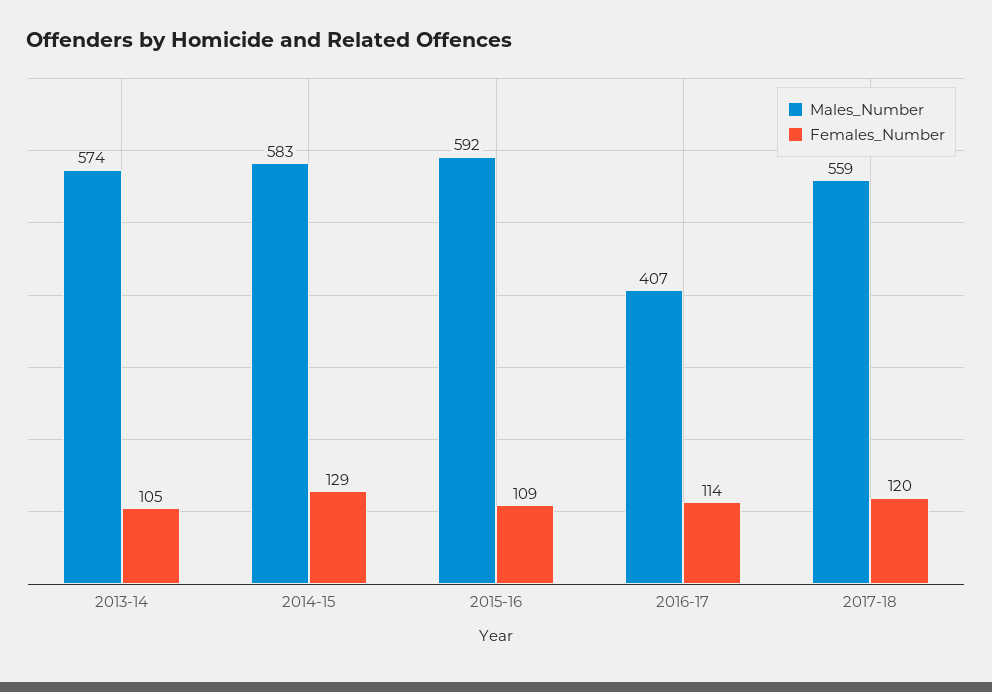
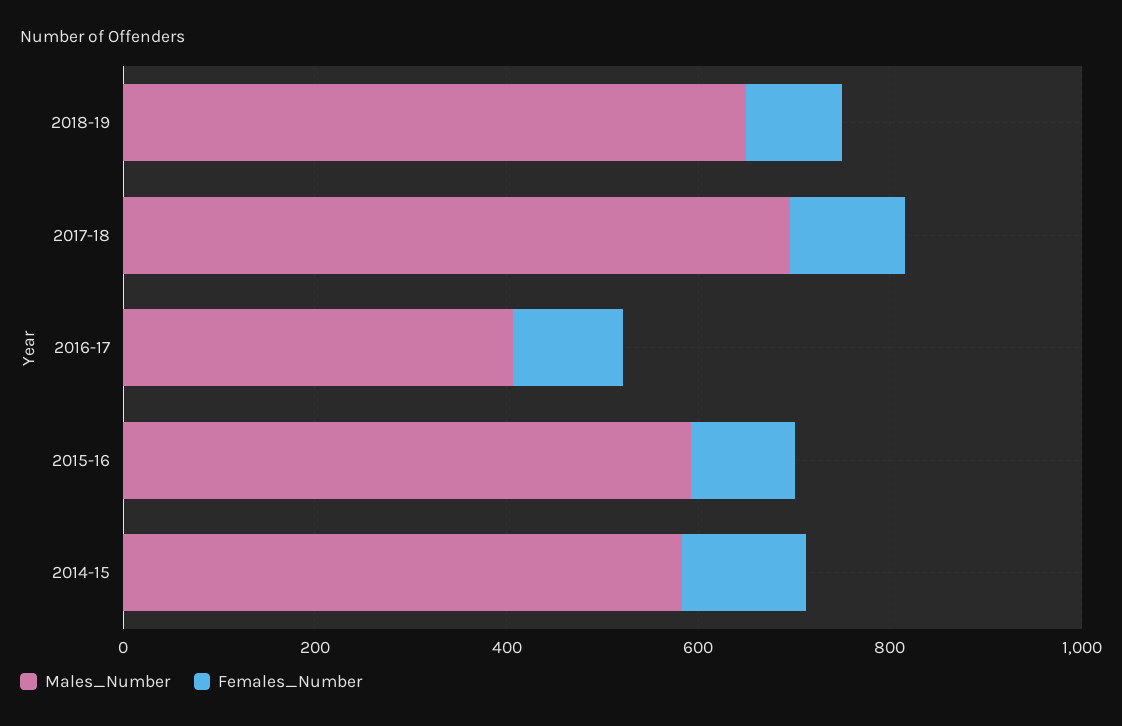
Males_Number, 2013-14: 574 -> none
Females_Number, 2013-14: 105 -> none
Males_Number, 2017-18: 559 -> 700
Males_Number, 2018-19: none -> 650
Females_Number, 2018-19: none -> 100

